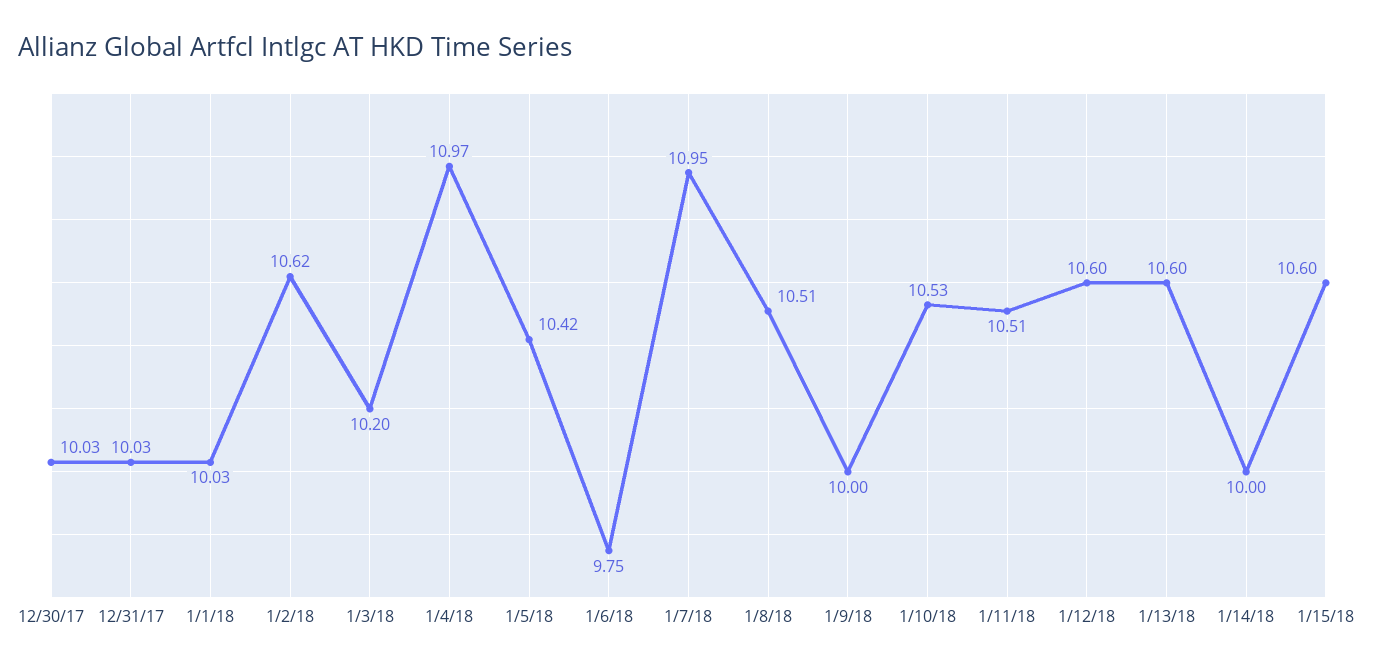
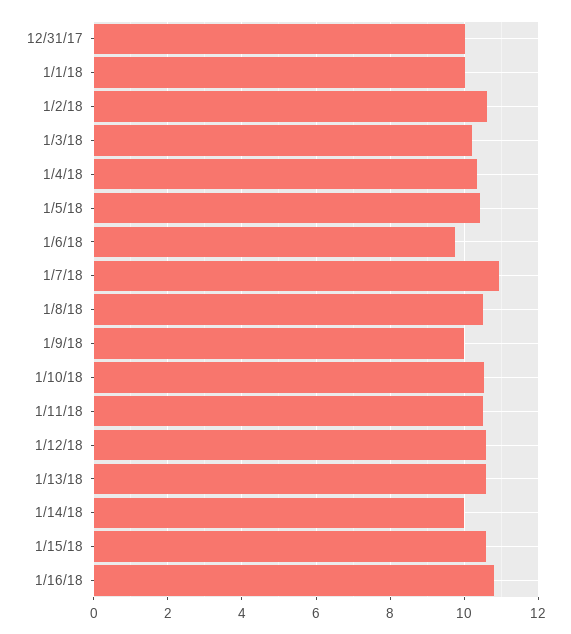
12/30/17: 10.03 -> none
1/4/18: 10.97 -> 10.4
1/16/18: none -> 10.8

